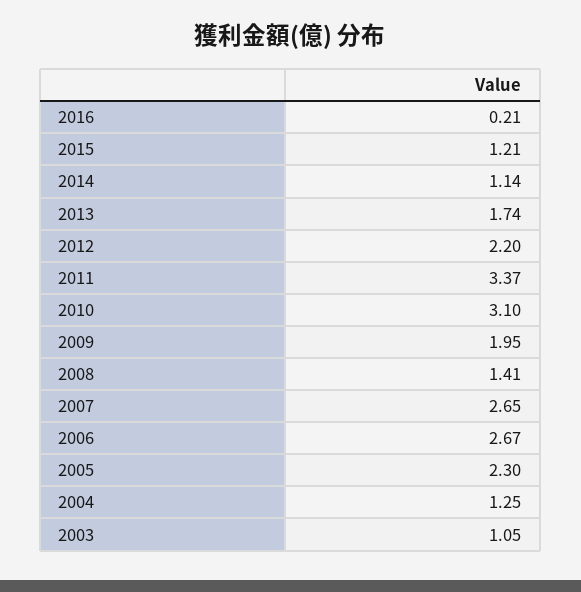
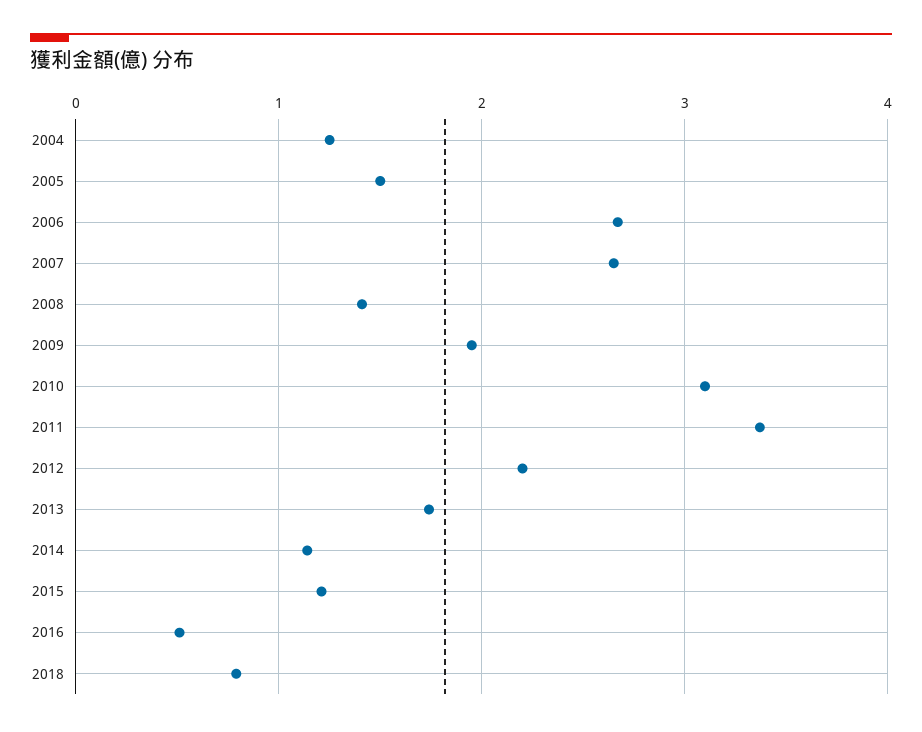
2016: 0.21 -> 0.5
2005: 2.3 -> 1.5
2003: 1.05 -> none
2018: none -> 0.8

